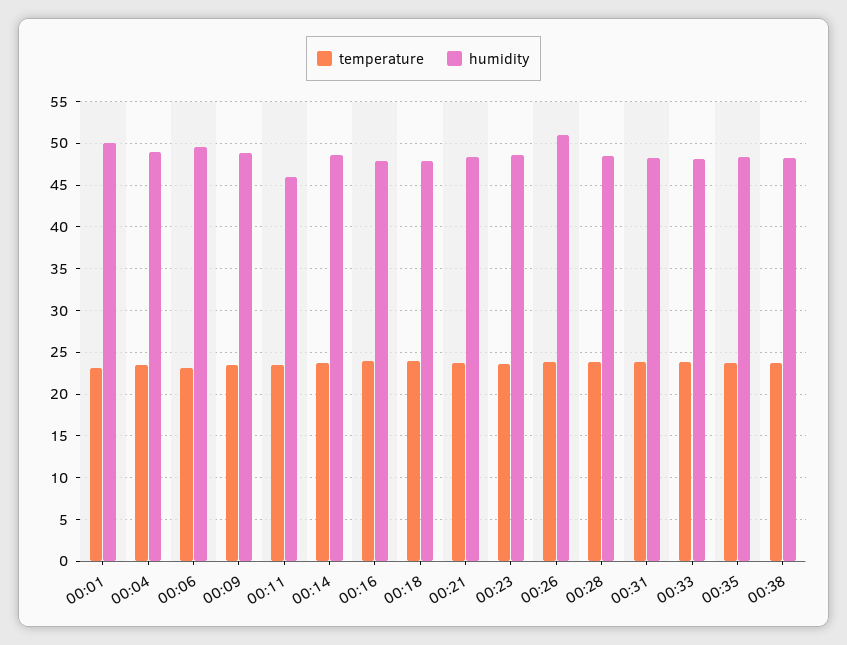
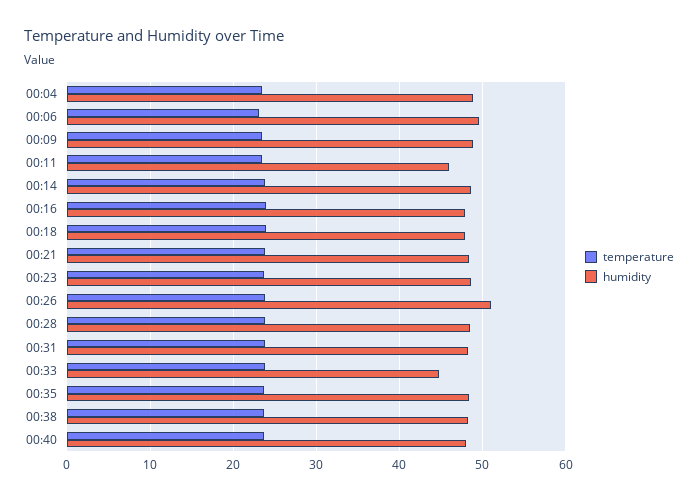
temperature, 00:01: 23 -> none
humidity, 00:01: 50 -> none
humidity, 00:33: 48 -> 45
temperature, 00:40: none -> 24
humidity, 00:40: none -> 48

